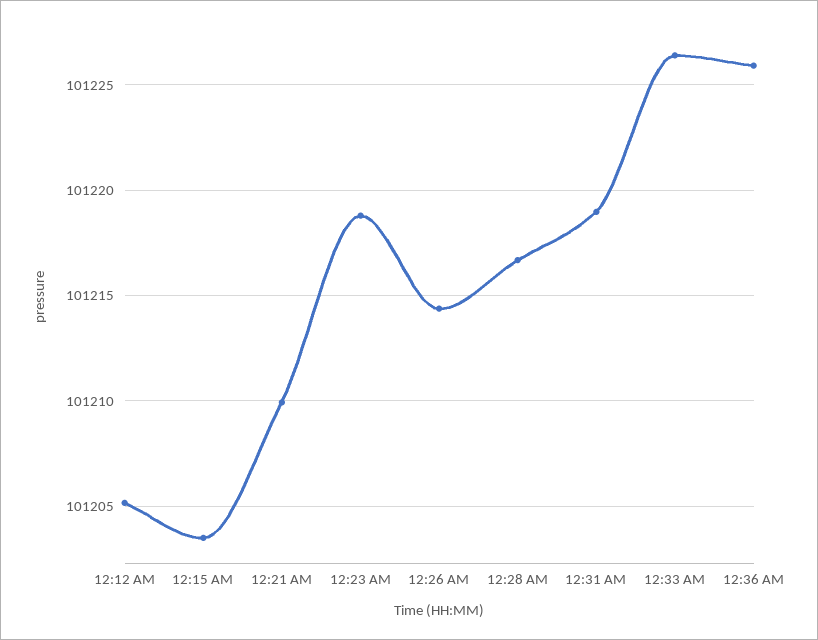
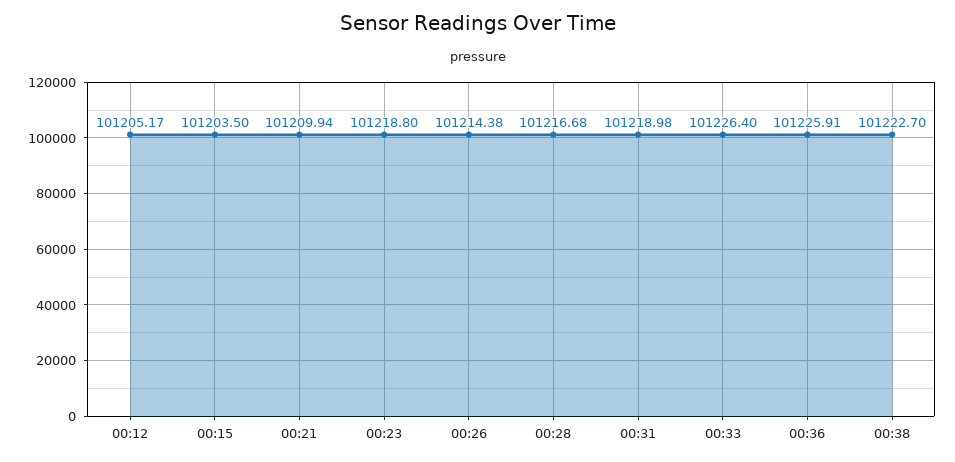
00:38: none -> 101222.7

